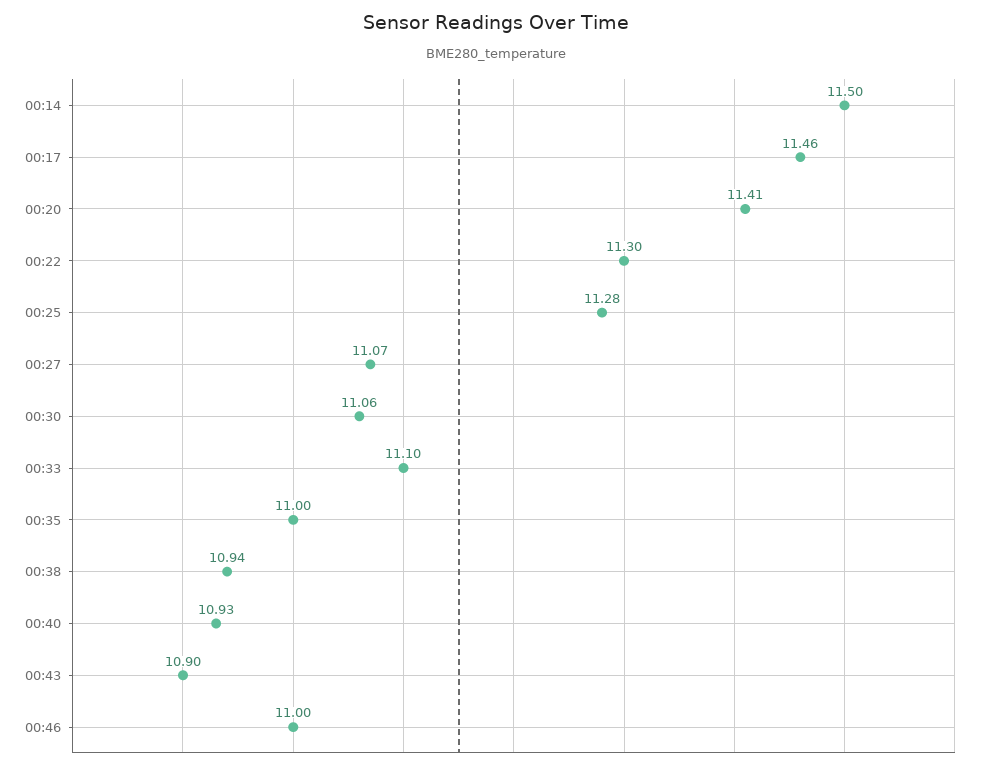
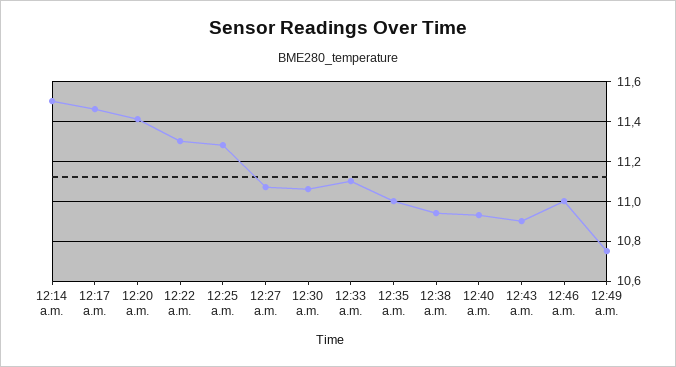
12:49 a.m.: none -> 10.75

